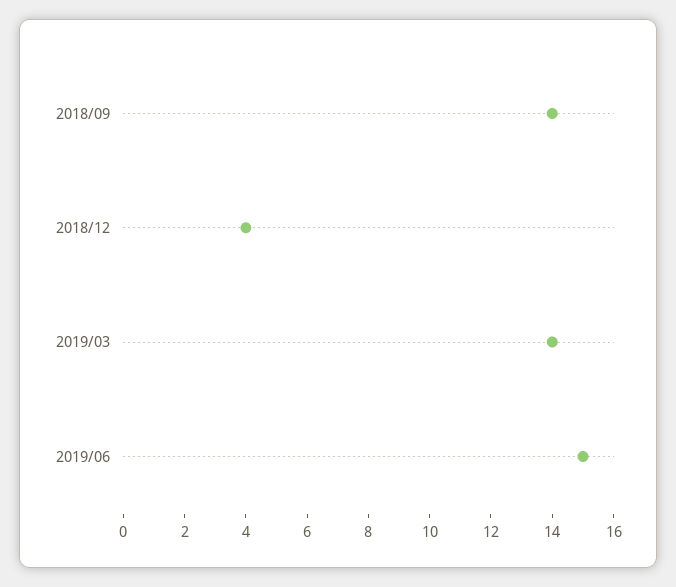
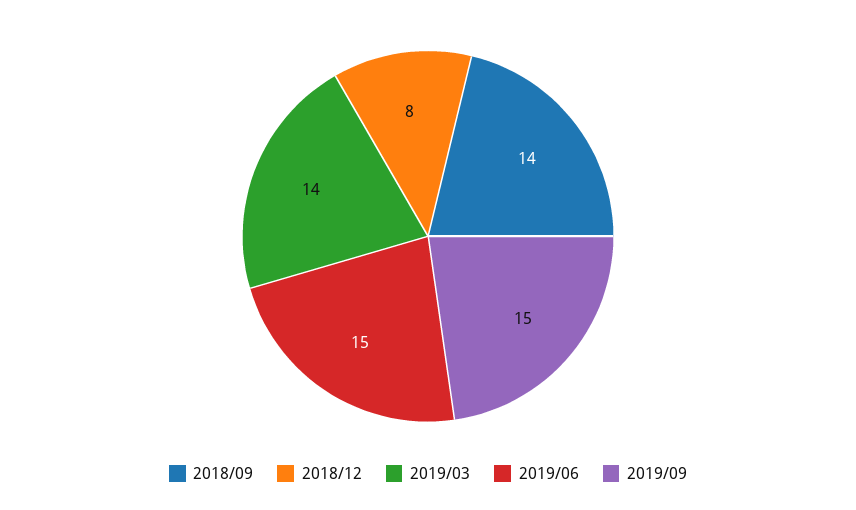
2018/12: 4 -> 8
2019/09: none -> 15

